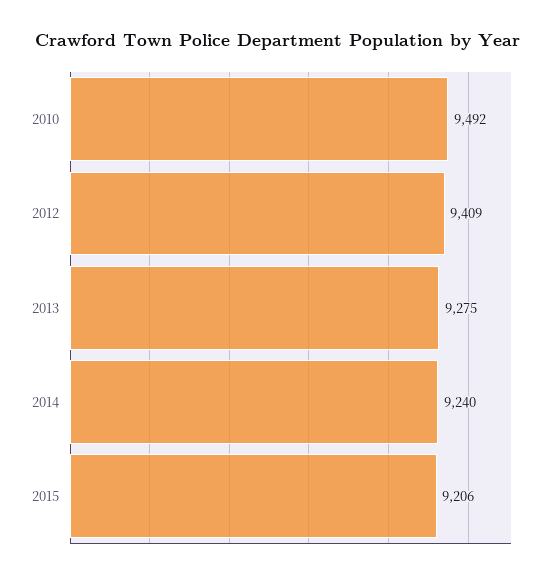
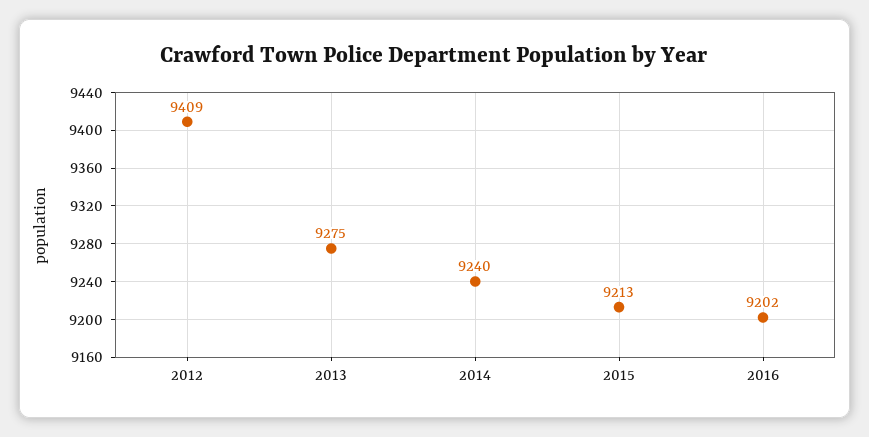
2010: 9492 -> none
2015: 9206 -> 9213
2016: none -> 9202

